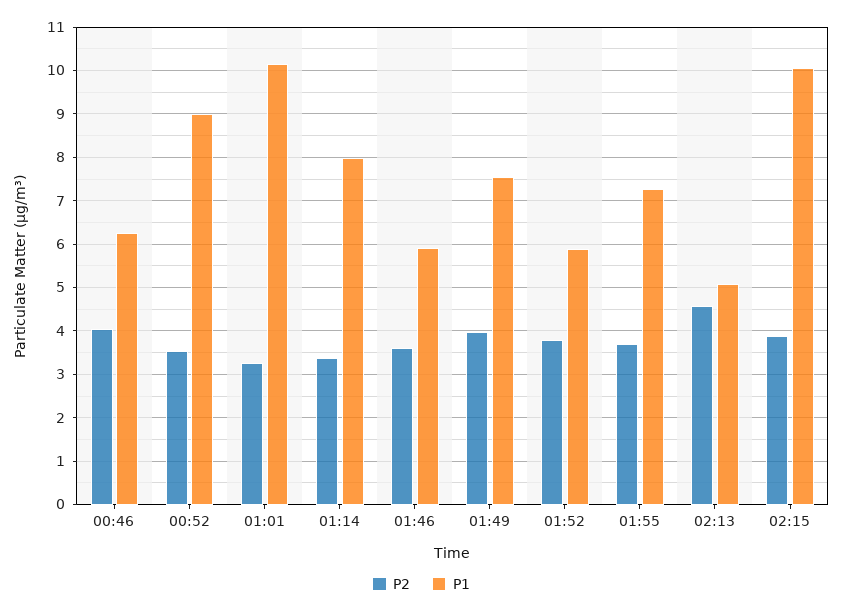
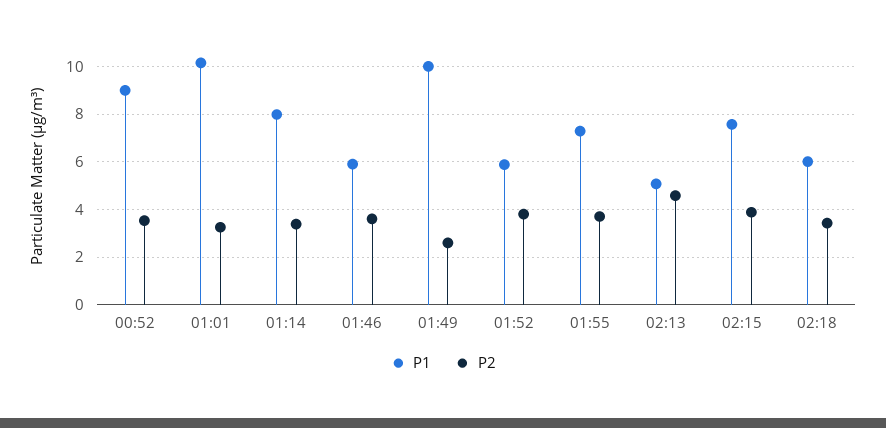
P2, 00:46: 4 -> none
P1, 00:46: 6.2 -> none
P2, 01:49: 4 -> 2.5
P1, 01:49: 7.6 -> 10
P1, 02:15: 10 -> 7.5
P1, 02:18: none -> 6
P2, 02:18: none -> 3.5

